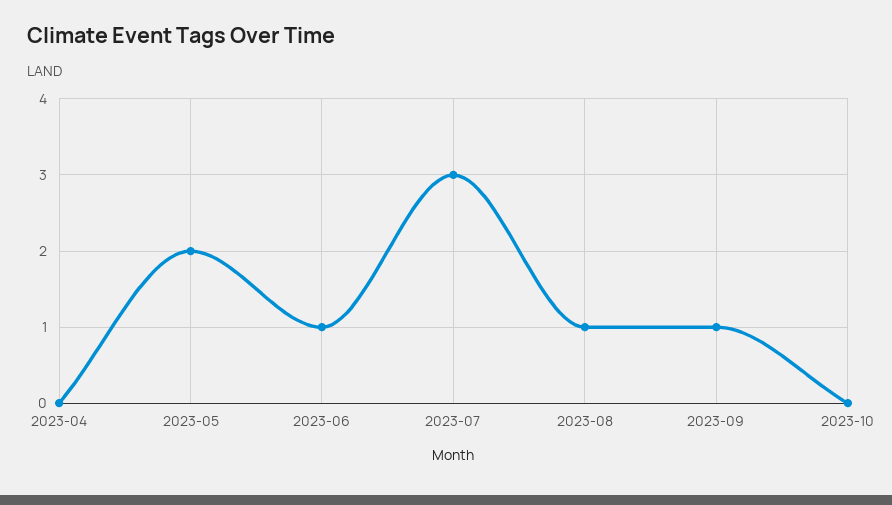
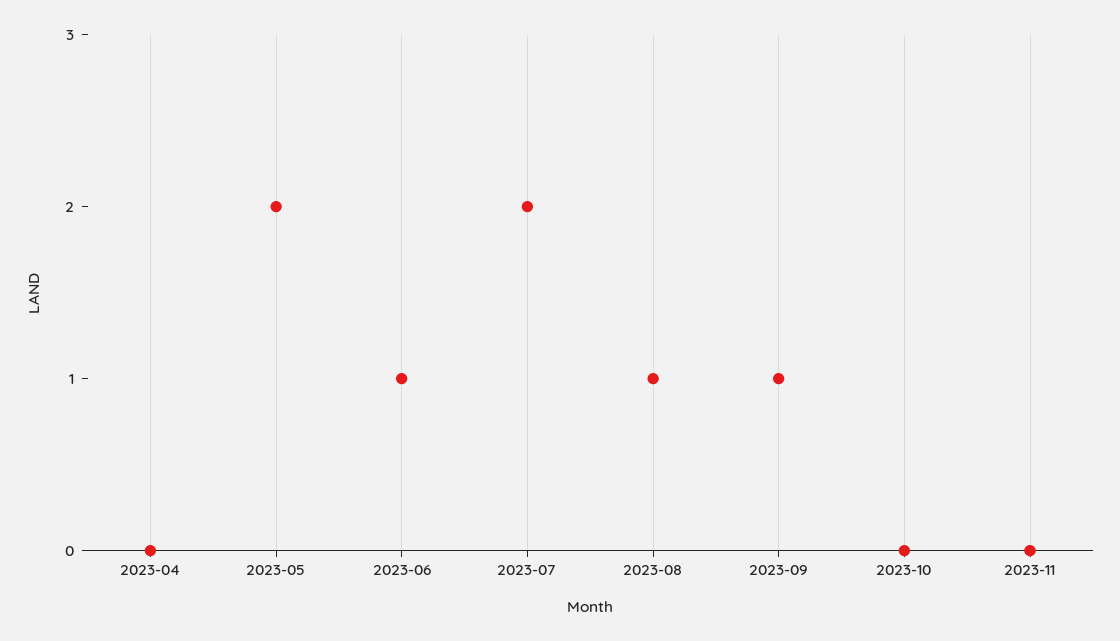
2023-07: 3 -> 2
2023-11: none -> 0

